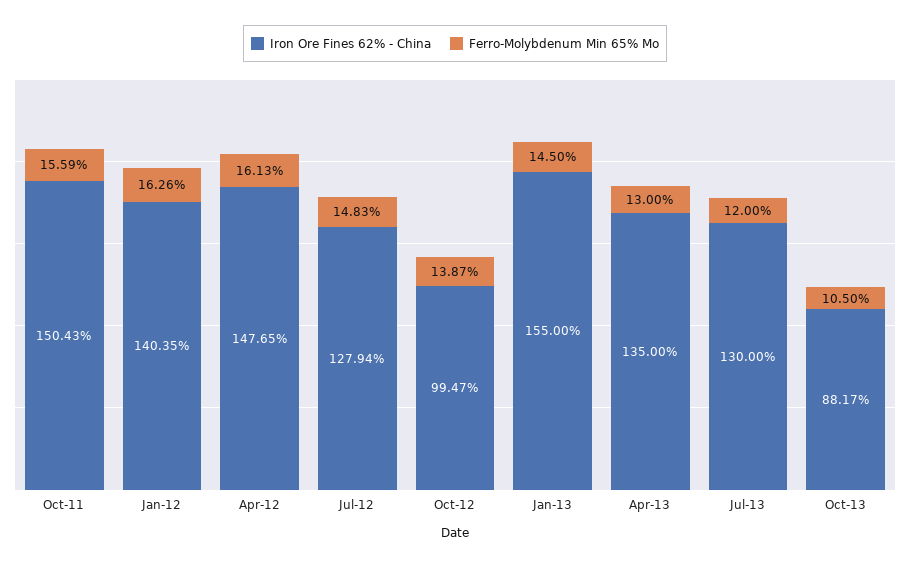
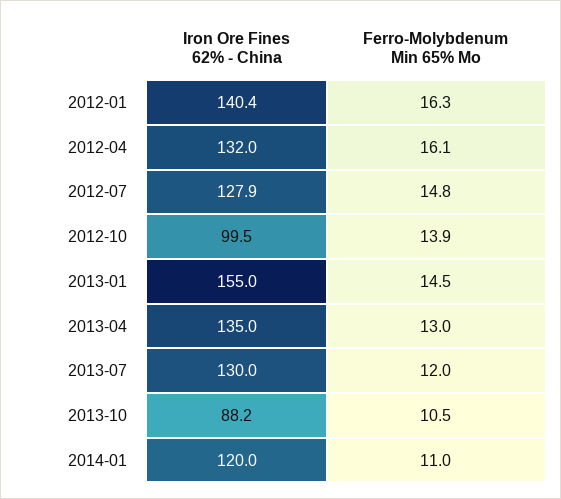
Iron Ore Fines 62% - China, Oct-11: 150.43 -> none
Ferro-Molybdenum Min 65% Mo, Oct-11: 15.59 -> none
Iron Ore Fines 62% - China, Apr-12: 147.65 -> 132
Iron Ore Fines 62% - China, 2014-01: none -> 120
Ferro-Molybdenum Min 65% Mo, 2014-01: none -> 11

